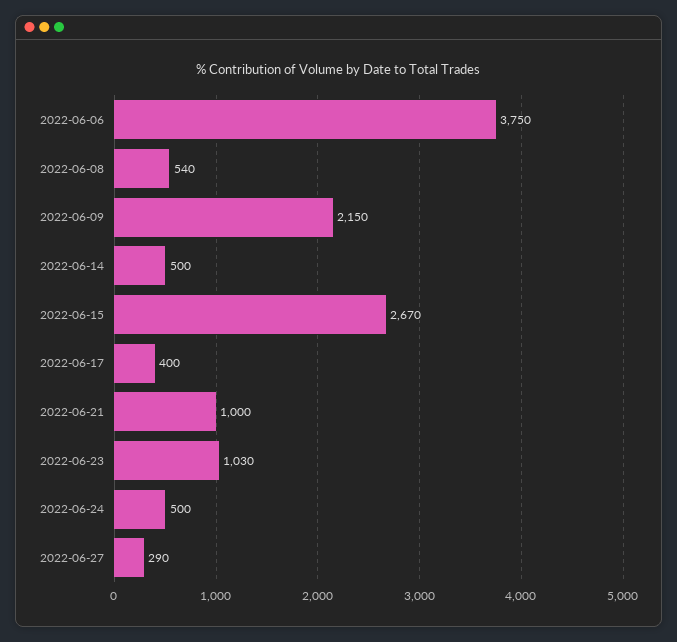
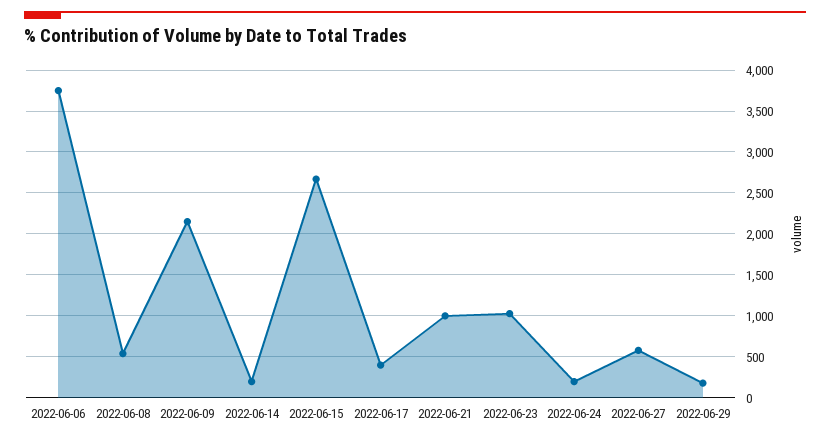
2022-06-14: 500 -> 200
2022-06-24: 500 -> 200
2022-06-27: 290 -> 600
2022-06-29: none -> 200

